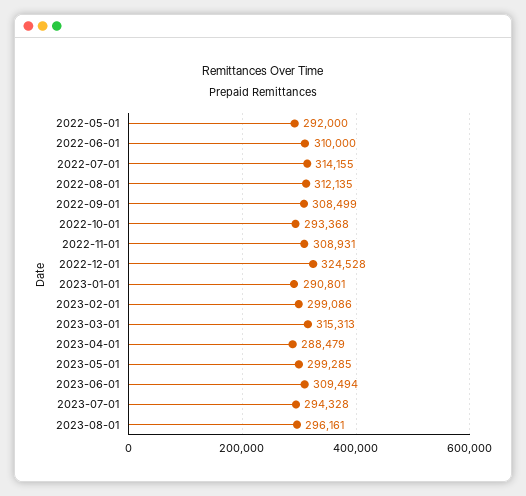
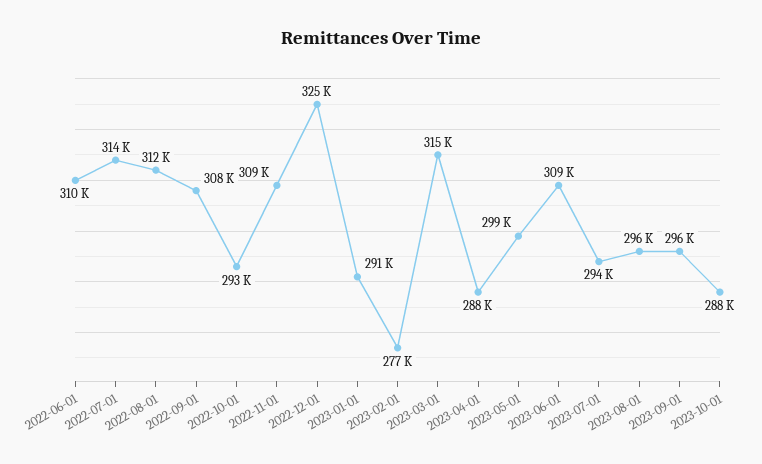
2022-05-01: 292000 -> none
2023-02-01: 299086 -> 277000
2023-09-01: none -> 296000
2023-10-01: none -> 288000

